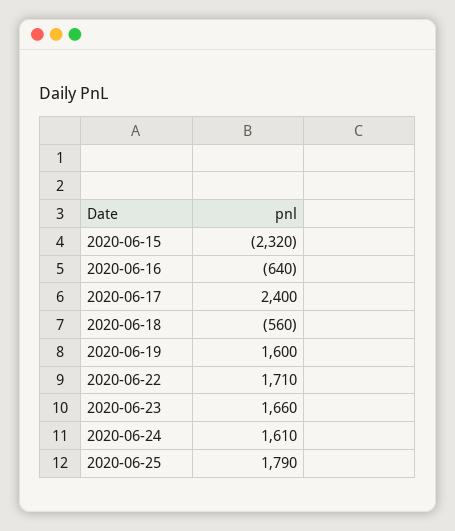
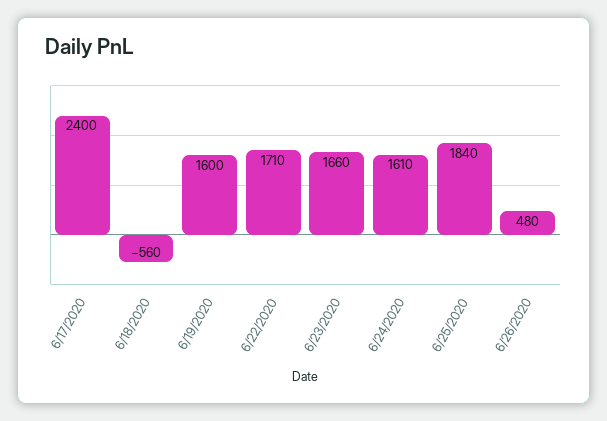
2020-06-15: -2320 -> none
2020-06-16: -640 -> none
2020-06-25: 1790 -> 1840
6/26/2020: none -> 480

